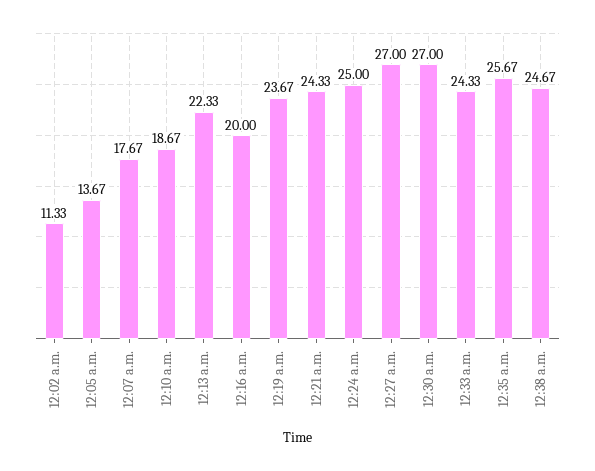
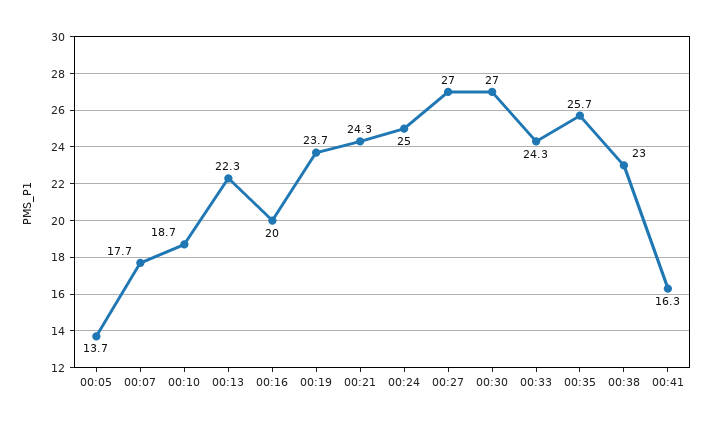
12:02 a.m.: 11.33 -> none
12:38 a.m.: 24.67 -> 23
00:41: none -> 16.3

